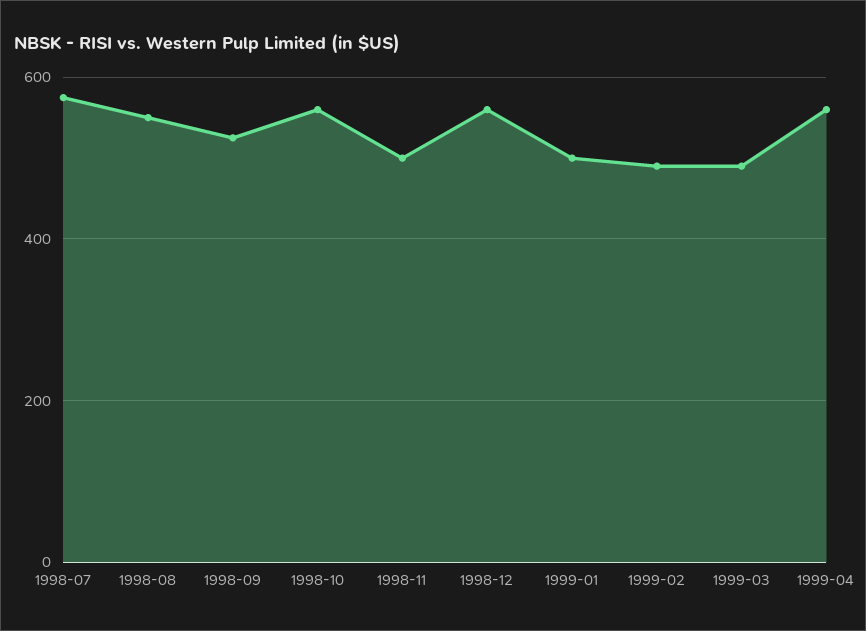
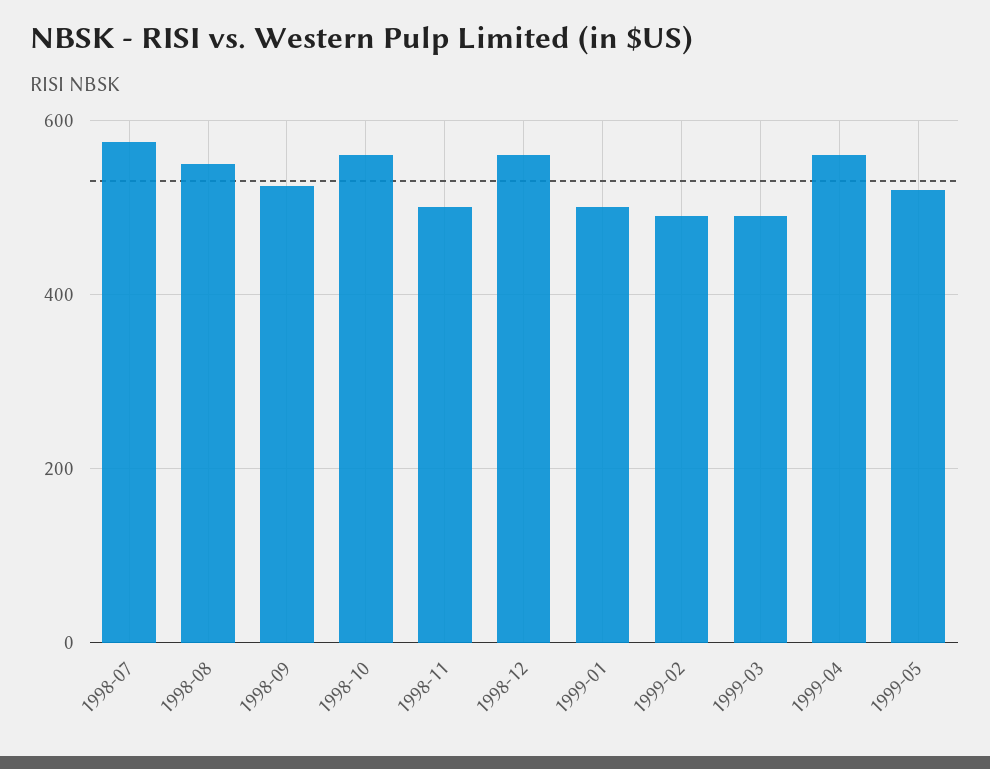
1999-05: none -> 520

